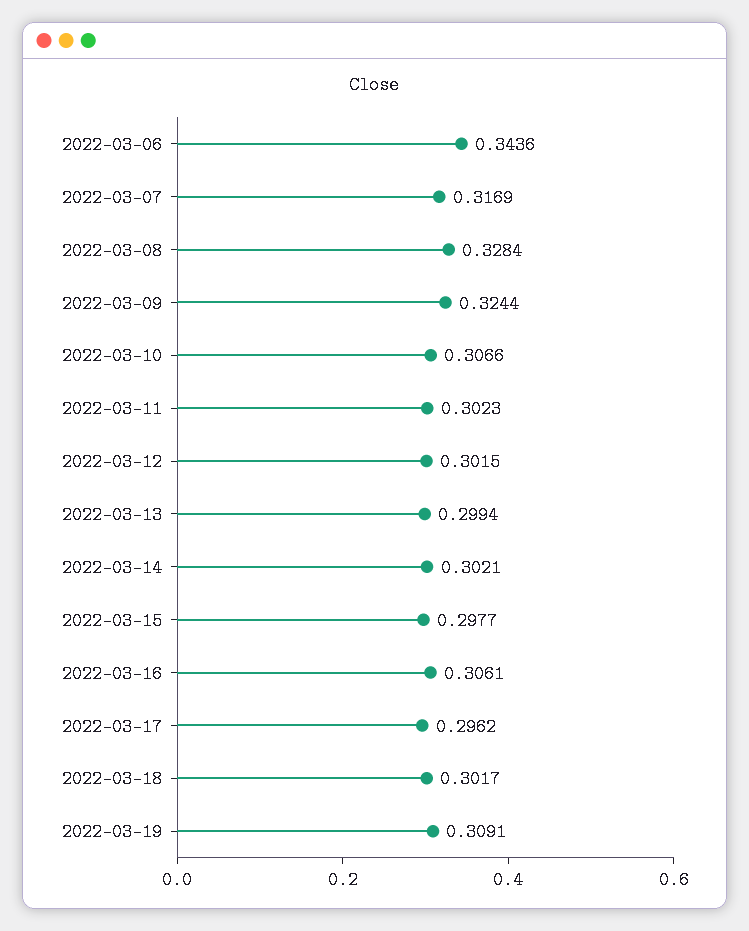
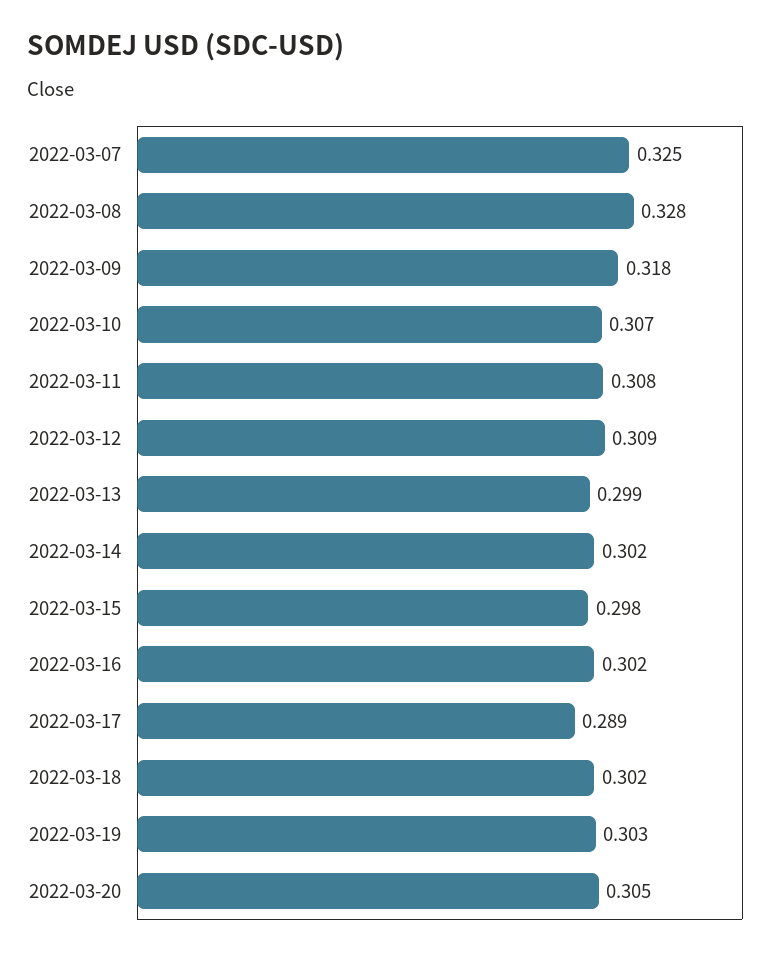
2022-03-06: 0.3436 -> none
2022-03-07: 0.3169 -> 0.325
2022-03-09: 0.3244 -> 0.318
2022-03-11: 0.3023 -> 0.308
2022-03-12: 0.3015 -> 0.309
2022-03-16: 0.3061 -> 0.302
2022-03-17: 0.2962 -> 0.289
2022-03-19: 0.3091 -> 0.303
2022-03-20: none -> 0.305

